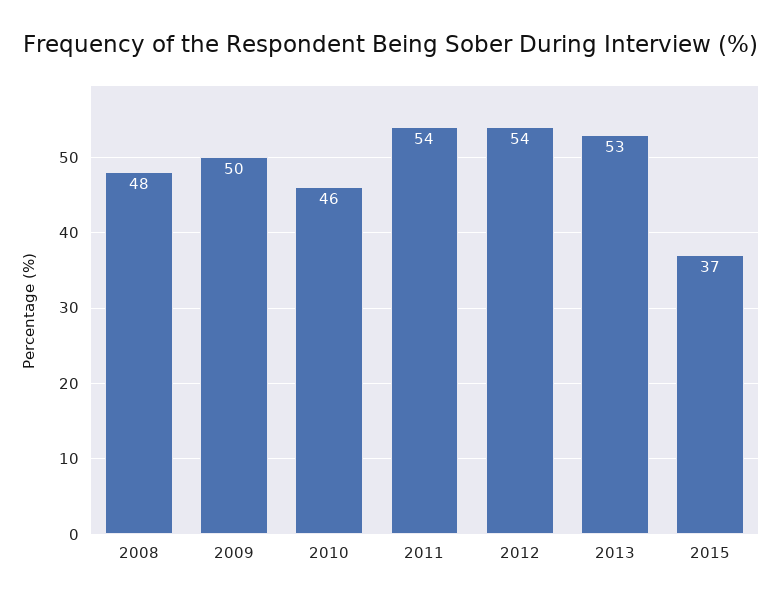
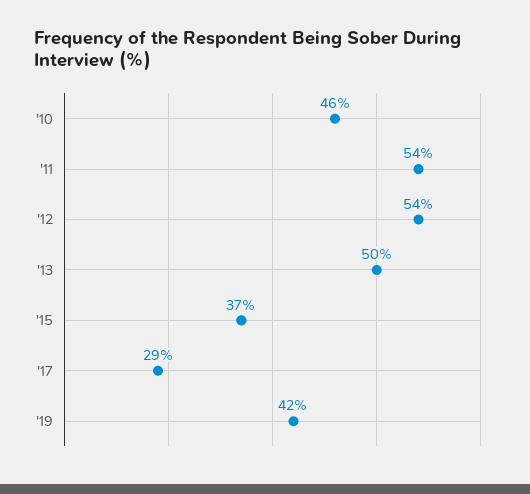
2008: 48 -> none
2009: 50 -> none
2013: 53 -> 50
'17: none -> 29
'19: none -> 42

